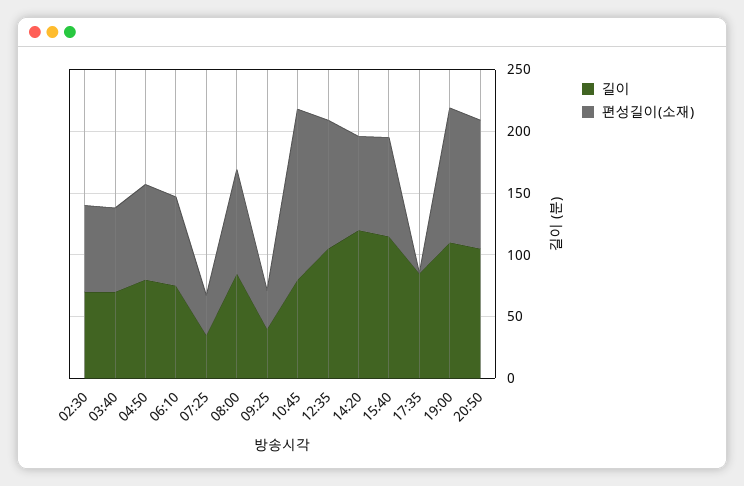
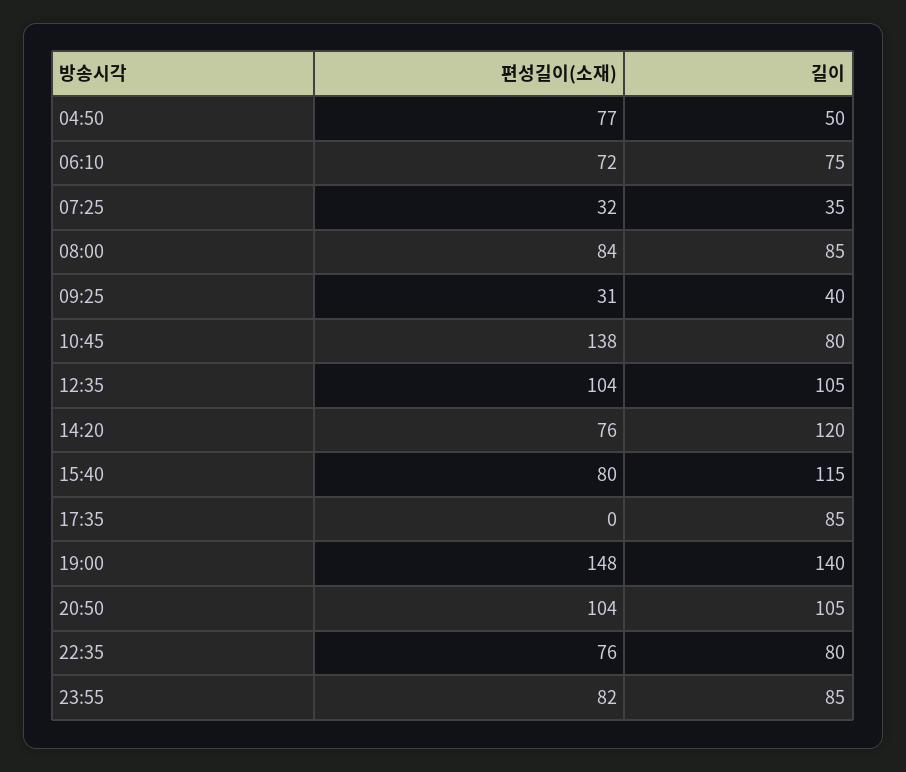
길이, 02:30: 70 -> none
편성길이(소재), 02:30: 70 -> none
길이, 03:40: 70 -> none
편성길이(소재), 03:40: 70 -> none
길이, 04:50: 80 -> 50
길이, 19:00: 110 -> 140
편성길이(소재), 19:00: 110 -> 148
편성길이(소재), 22:35: none -> 76
길이, 22:35: none -> 80
편성길이(소재), 23:55: none -> 82
길이, 23:55: none -> 85

